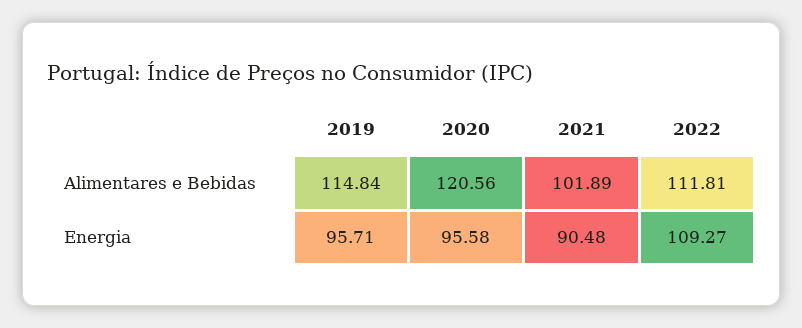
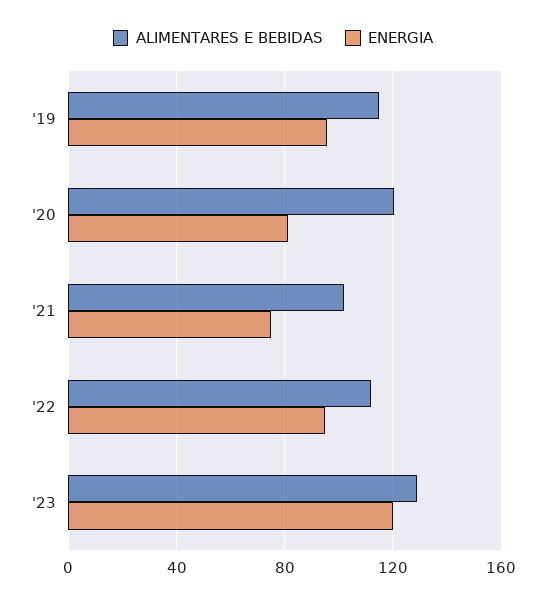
Energia, 2020: 95.58 -> 80
Energia, 2021: 90.48 -> 75
Energia, 2022: 109.27 -> 95
Alimentares e Bebidas, '23: none -> 130
Energia, '23: none -> 120

